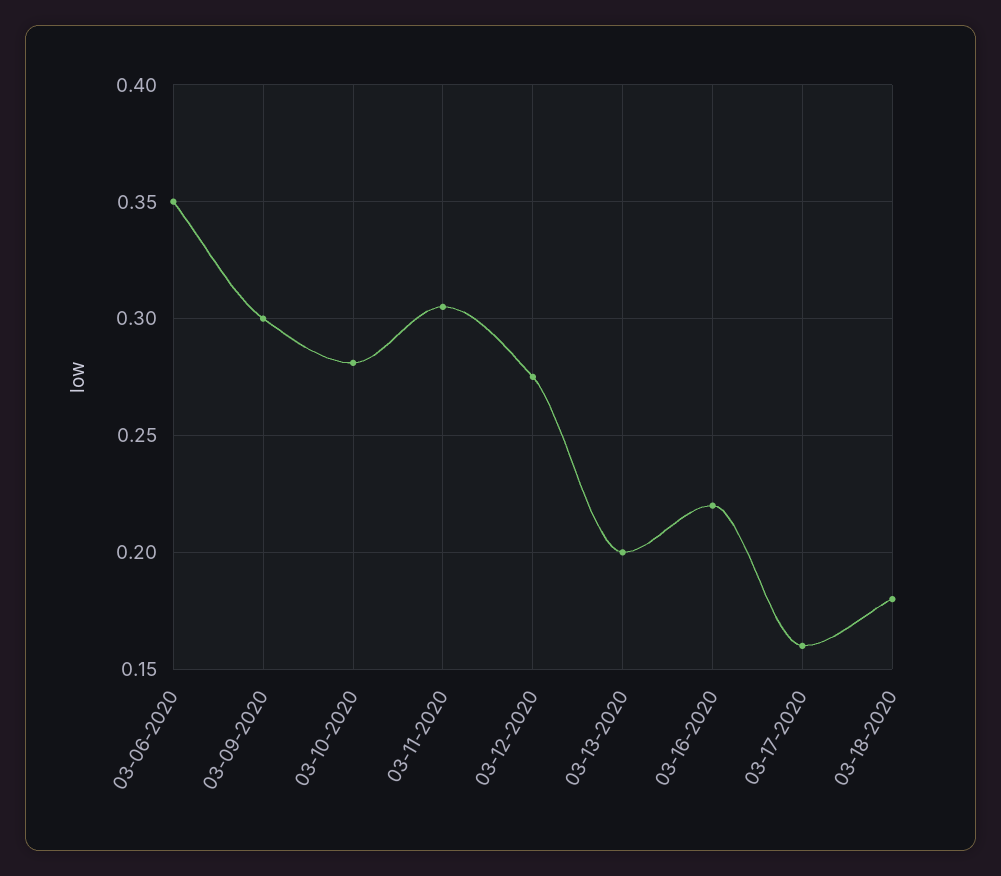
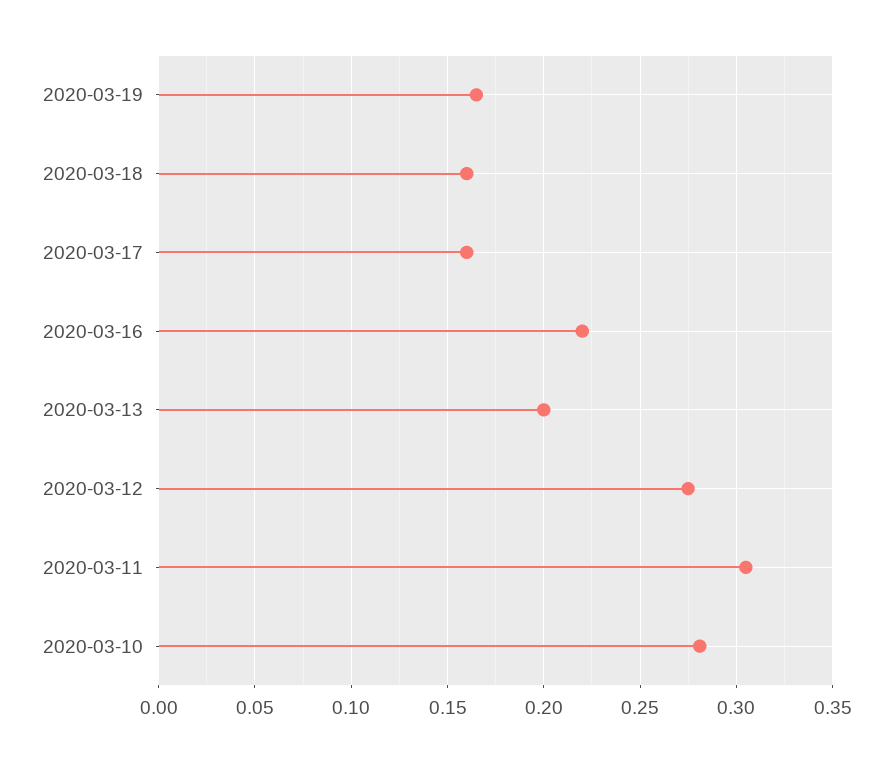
03-06-2020: 0.35 -> none
03-09-2020: 0.3 -> none
03-18-2020: 0.18 -> 0.16
2020-03-19: none -> 0.165

